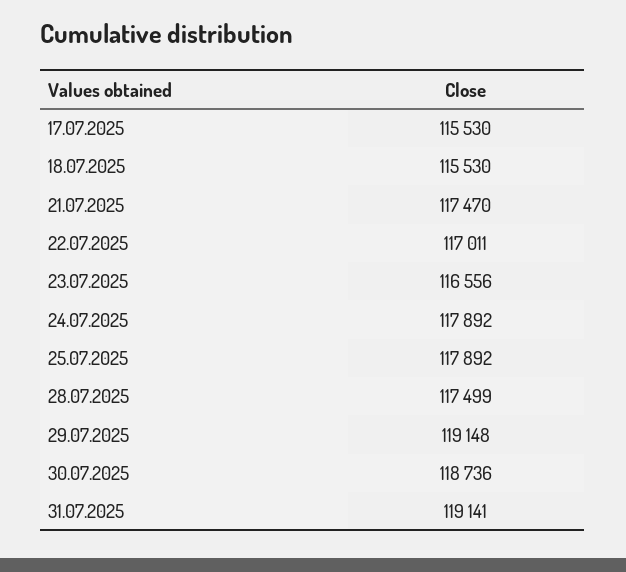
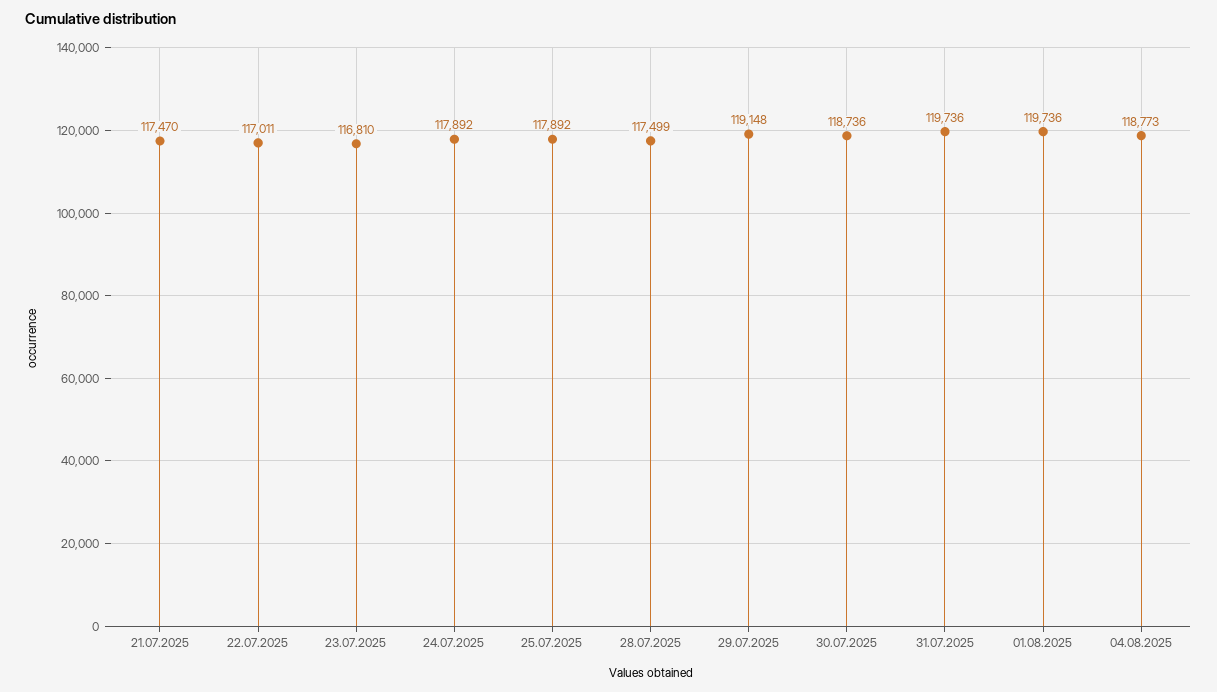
17.07.2025: 115530 -> none
18.07.2025: 115530 -> none
23.07.2025: 116556 -> 116810
31.07.2025: 119141 -> 119736
01.08.2025: none -> 119736
04.08.2025: none -> 118773

